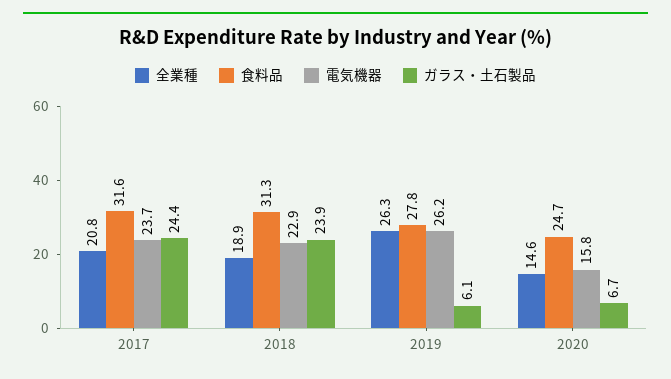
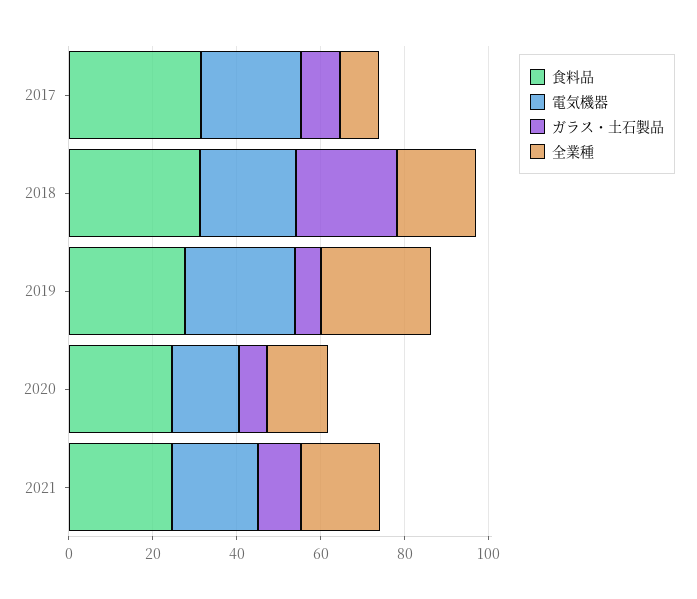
全業種, 2017: 20.8 -> 10
ガラス・土石製品, 2017: 24.4 -> 10
食料品, 2021: none -> 25
電気機器, 2021: none -> 20
ガラス・土石製品, 2021: none -> 10
全業種, 2021: none -> 20

